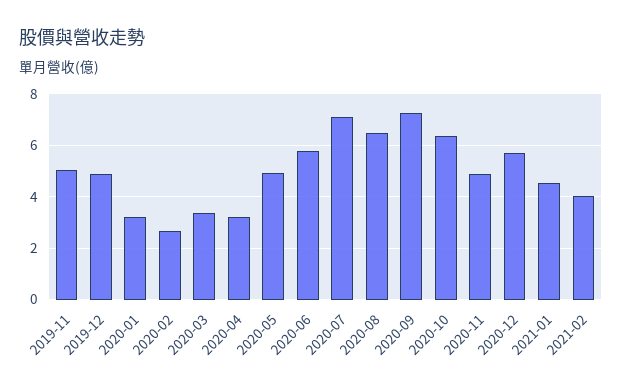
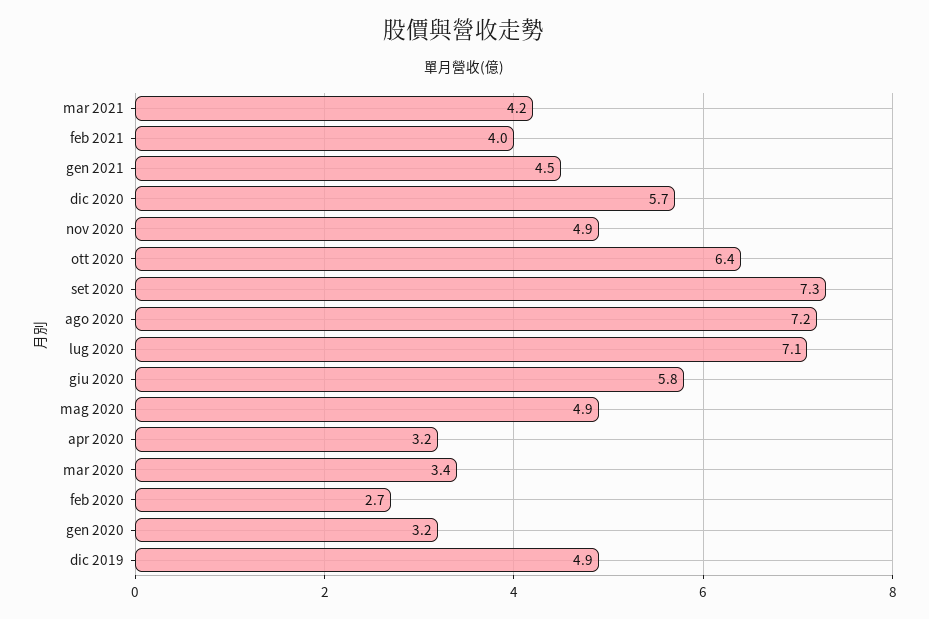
2019-11: 5 -> none
2020-08: 6.5 -> 7.2
mar 2021: none -> 4.2

